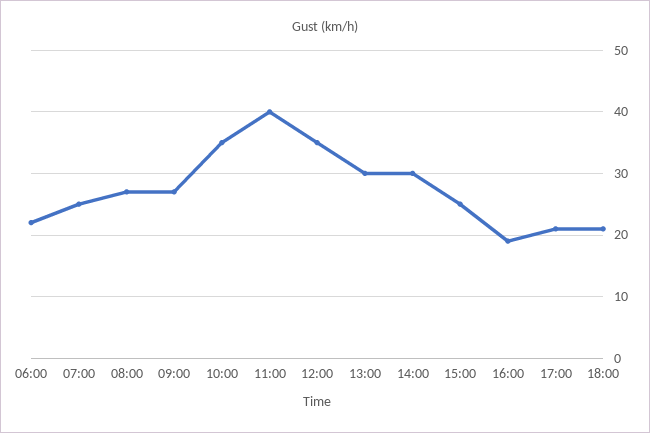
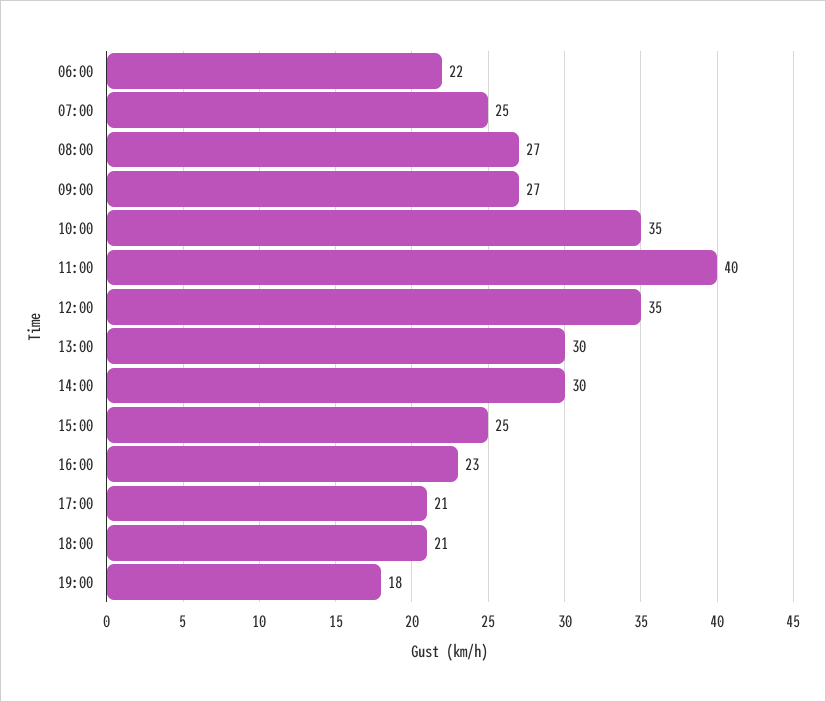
16:00: 19 -> 23
19:00: none -> 18

